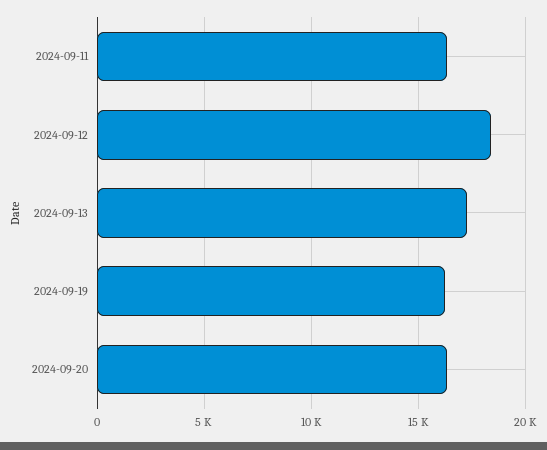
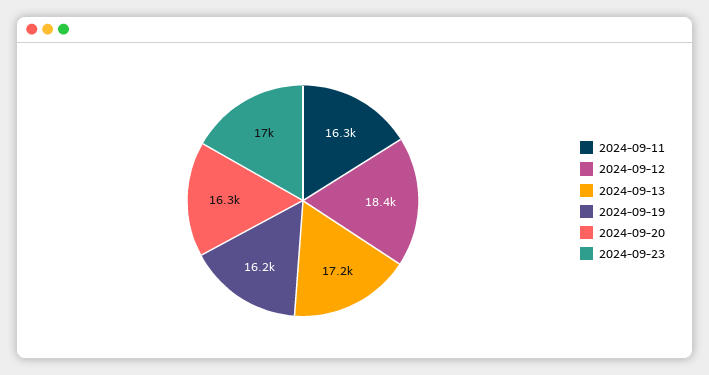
2024-09-23: none -> 17000

